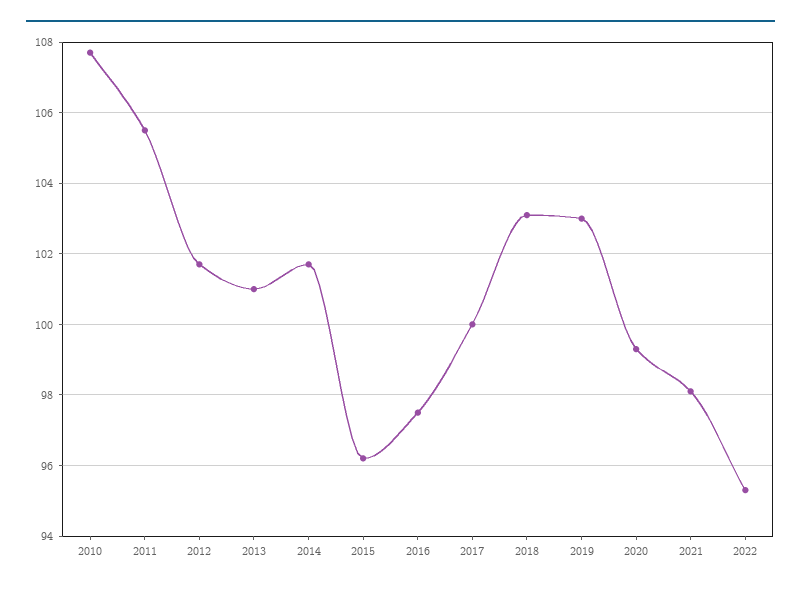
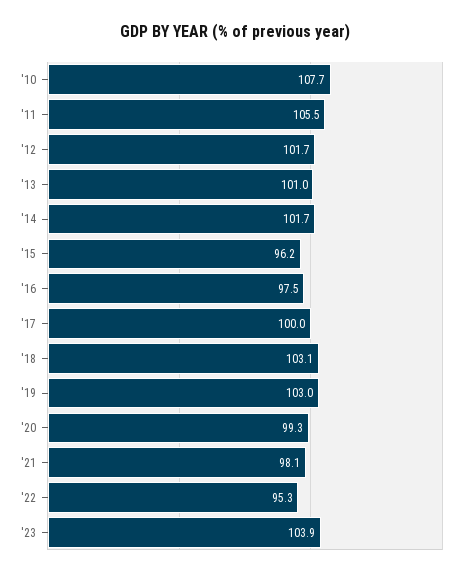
'23: none -> 103.9

